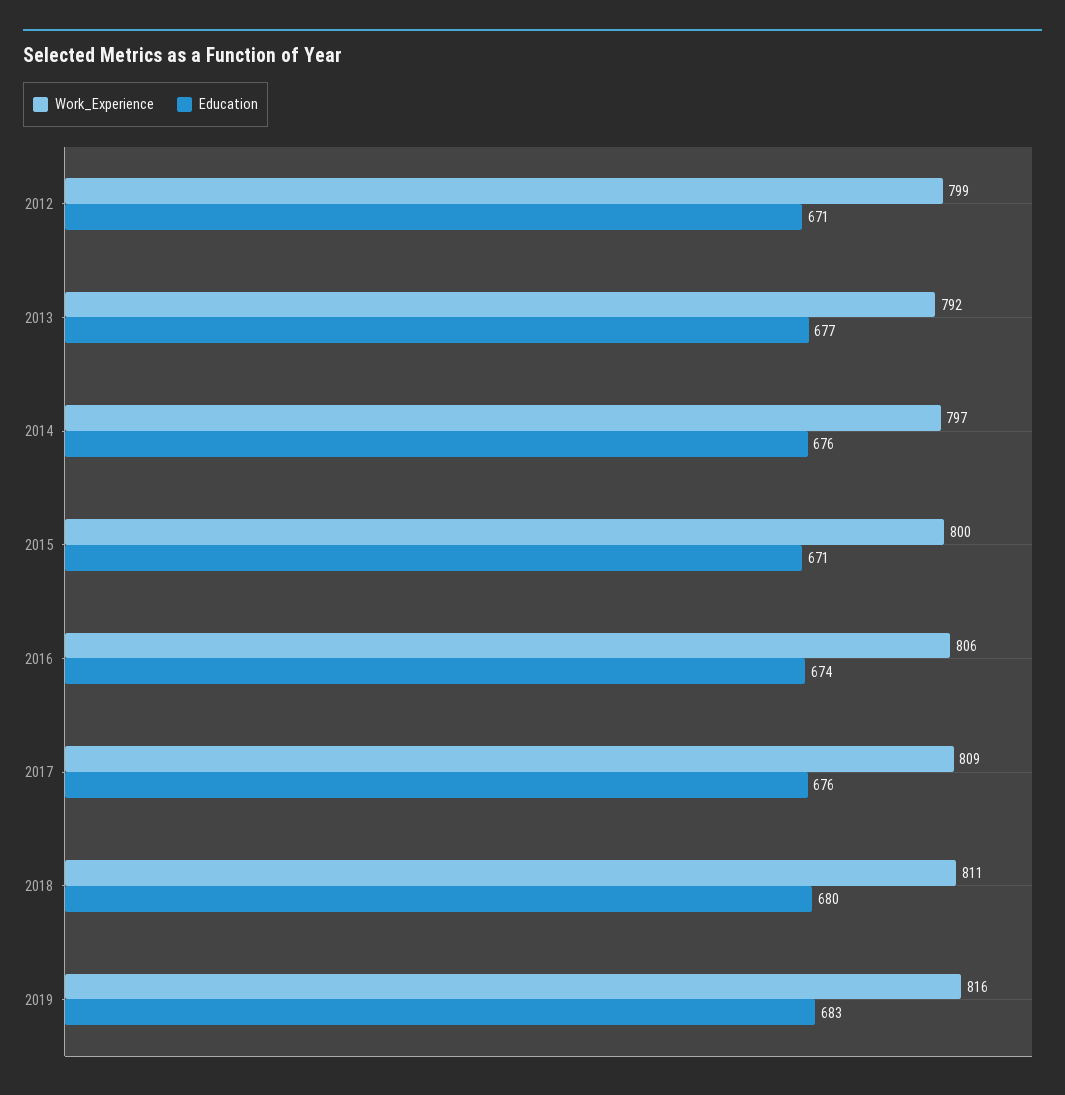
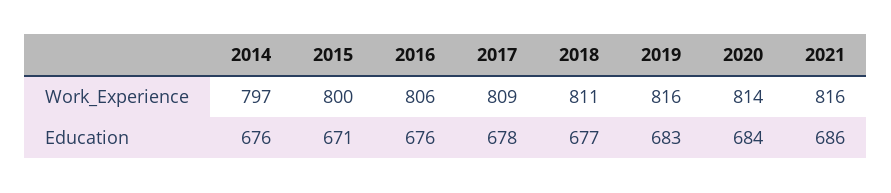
Work_Experience, 2012: 799 -> none
Education, 2012: 671 -> none
Work_Experience, 2013: 792 -> none
Education, 2013: 677 -> none
Education, 2016: 674 -> 676
Education, 2017: 676 -> 678
Education, 2018: 680 -> 677
Work_Experience, 2020: none -> 814
Work_Experience, 2021: none -> 816
Education, 2020: none -> 684
Education, 2021: none -> 686

